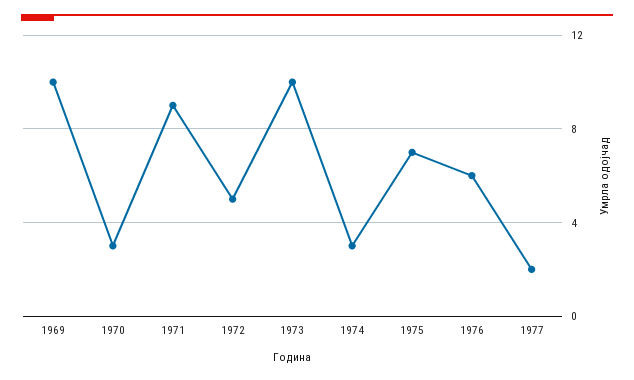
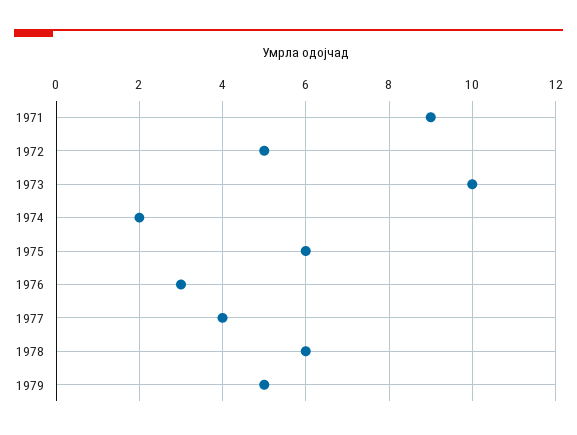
1969: 10 -> none
1970: 3 -> none
1974: 3 -> 2
1975: 7 -> 6
1976: 6 -> 3
1977: 2 -> 4
1978: none -> 6
1979: none -> 5

